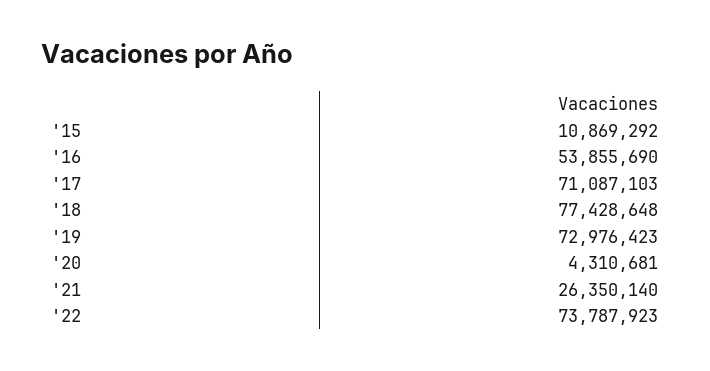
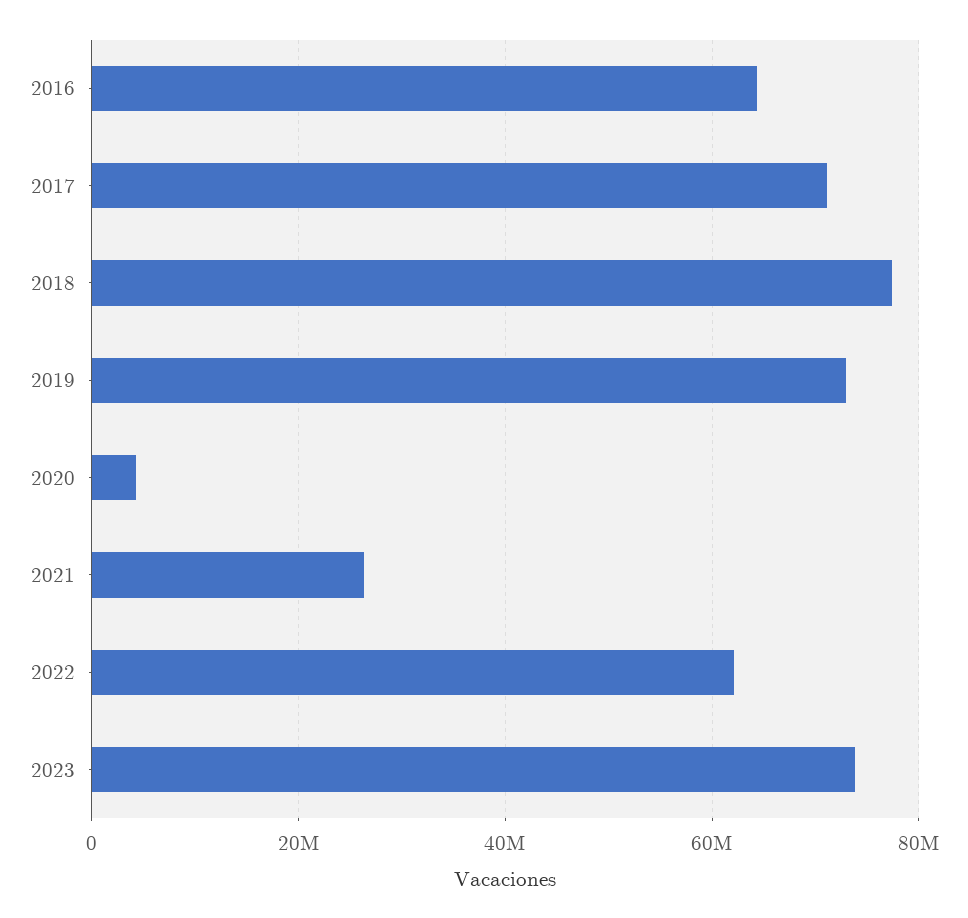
'15: 10869292 -> none
'16: 53855690 -> 64000000
'22: 73787923 -> 62000000
2023: none -> 74000000

